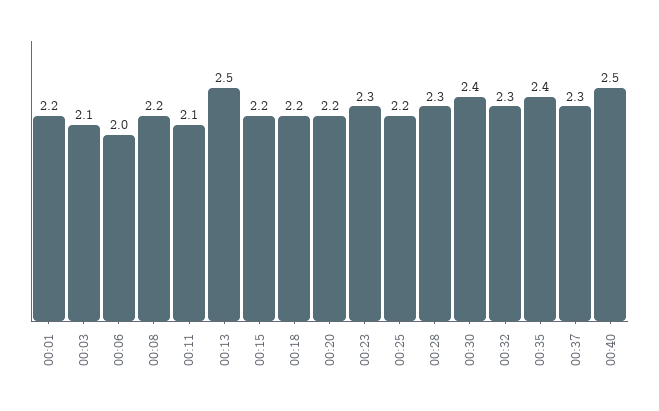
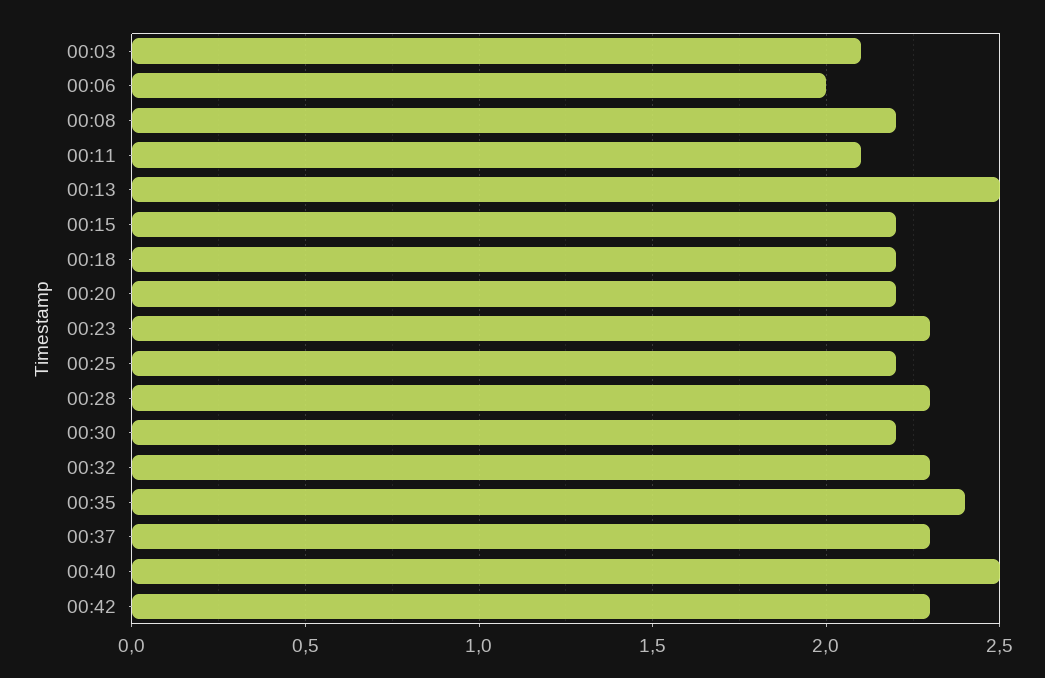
00:01: 2.2 -> none
00:30: 2.4 -> 2.2
00:42: none -> 2.3

